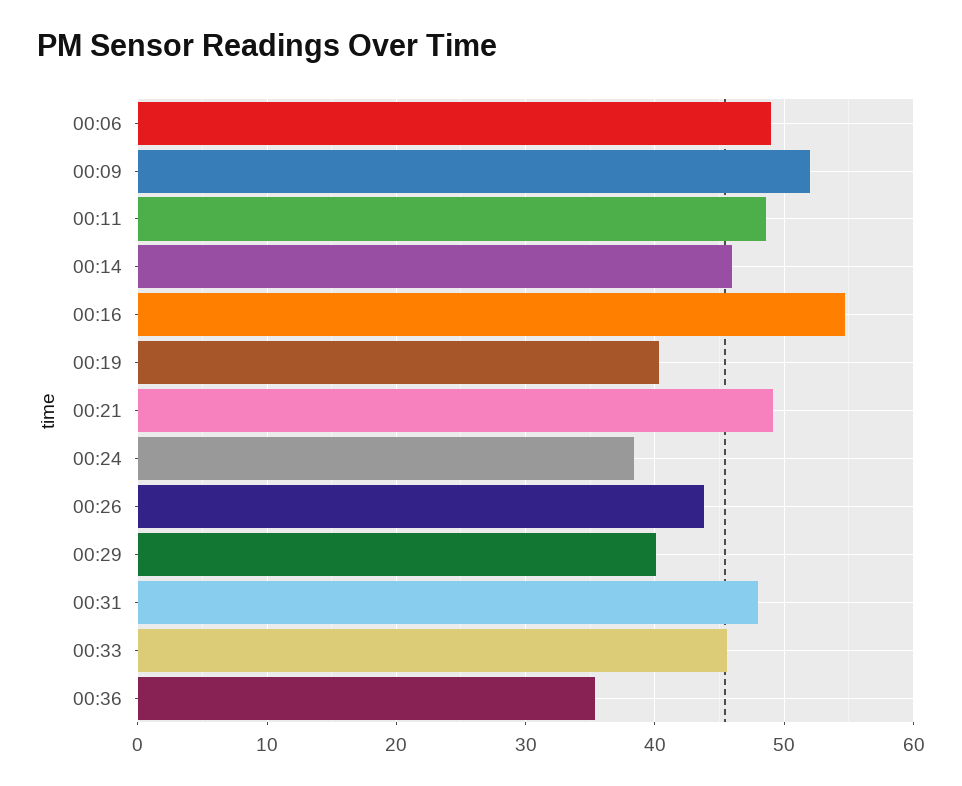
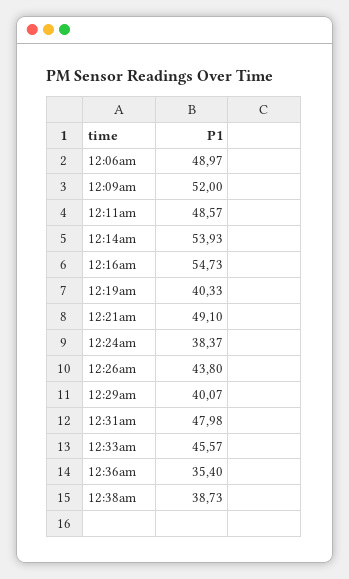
00:14: 46 -> 53.93
12:38am: none -> 38.73

